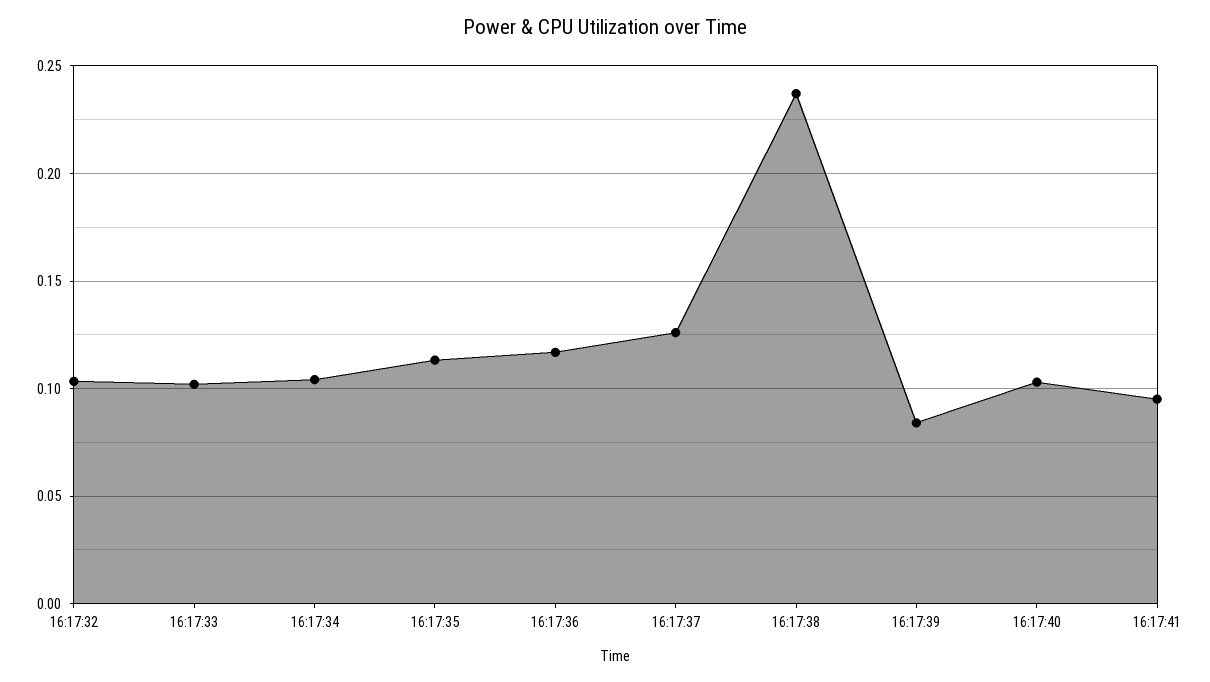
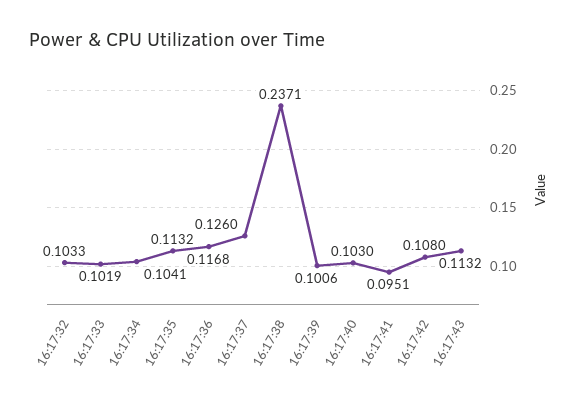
16:17:39: 0.085 -> 0.1006
16:17:42: none -> 0.108
16:17:43: none -> 0.1132

